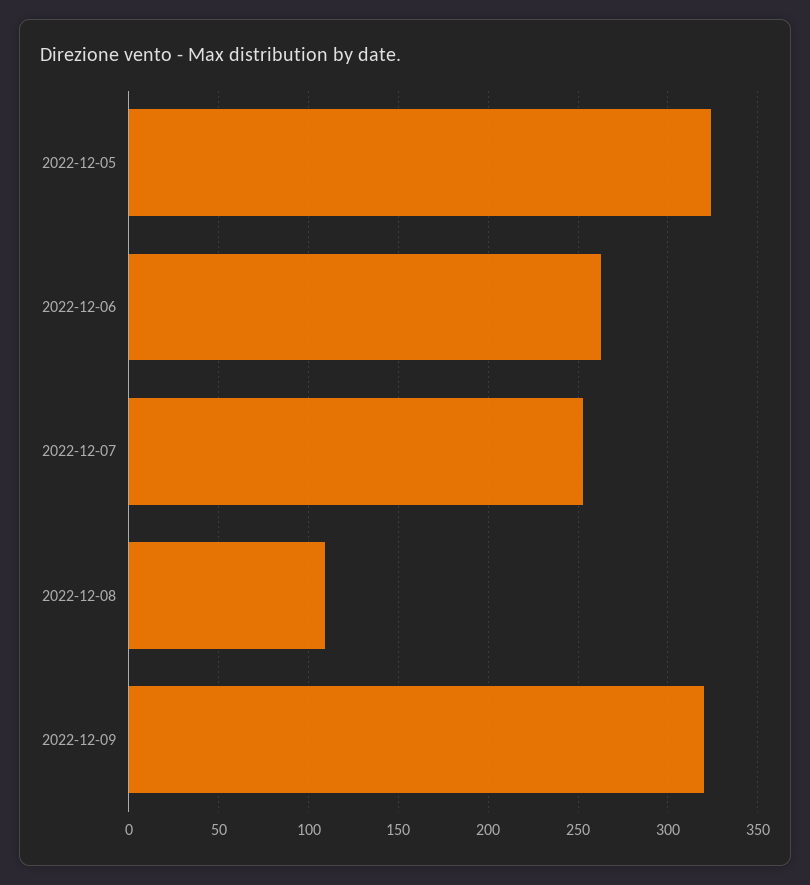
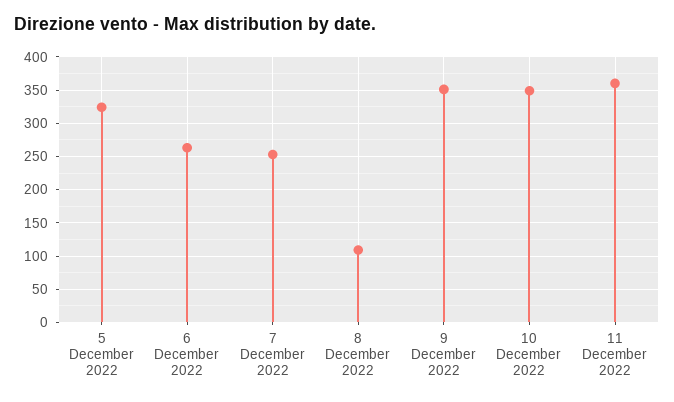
2022-12-09: 320 -> 350
10 December 2022: none -> 350
11 December 2022: none -> 360

